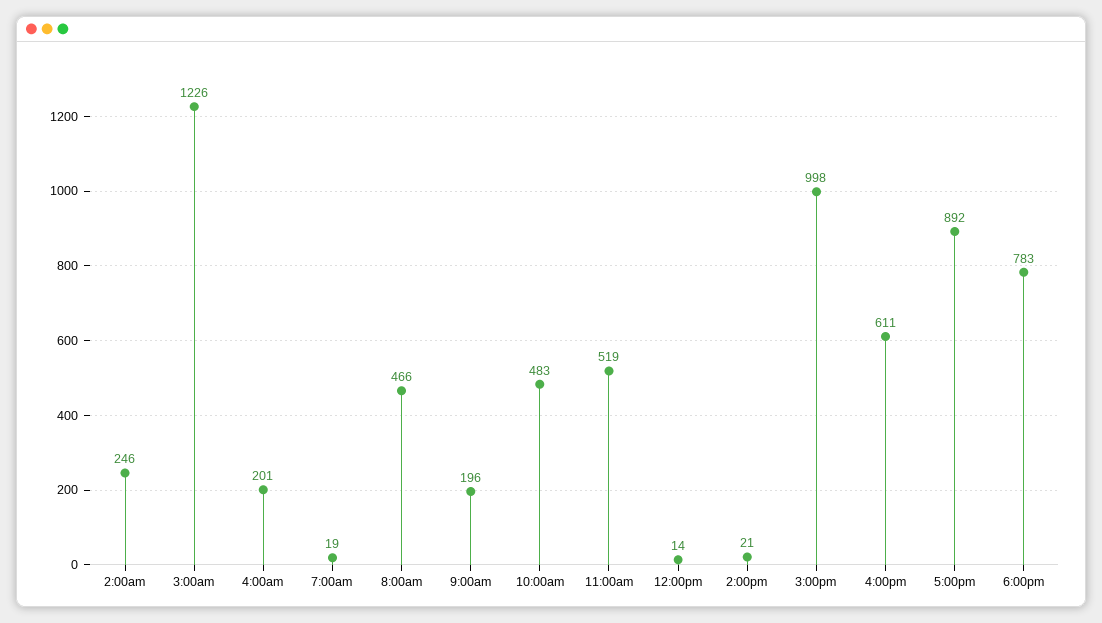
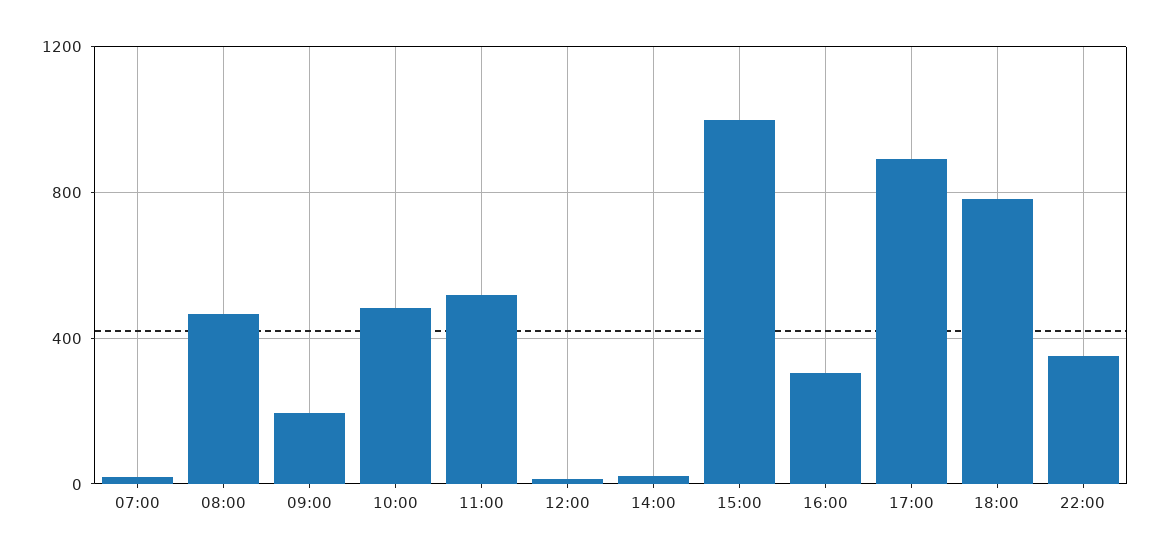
2:00am: 246 -> none
3:00am: 1226 -> none
4:00am: 201 -> none
4:00pm: 611 -> 300
22:00: none -> 350

